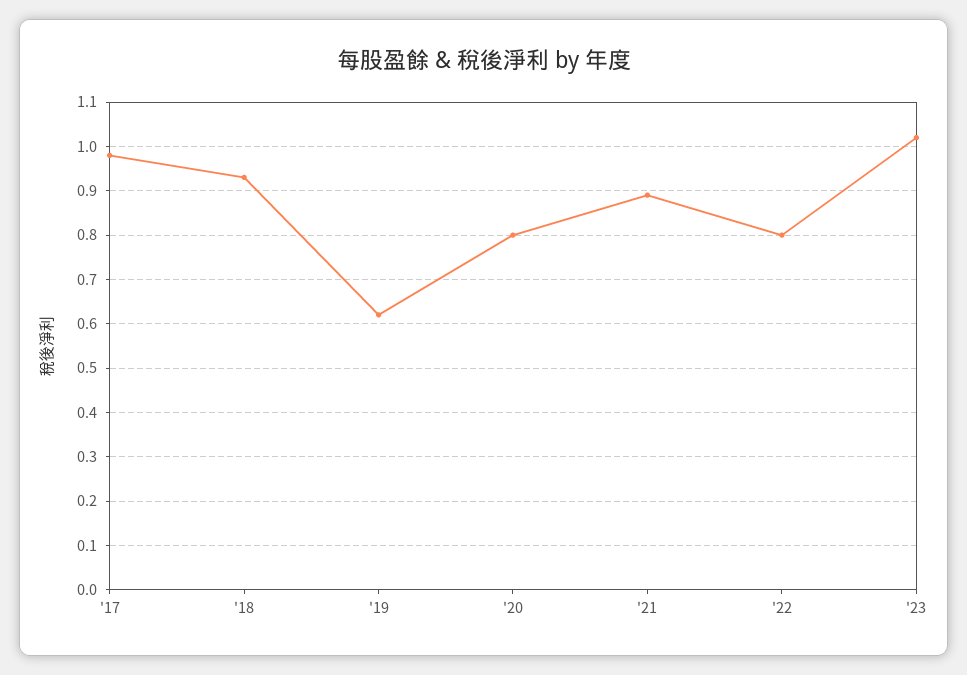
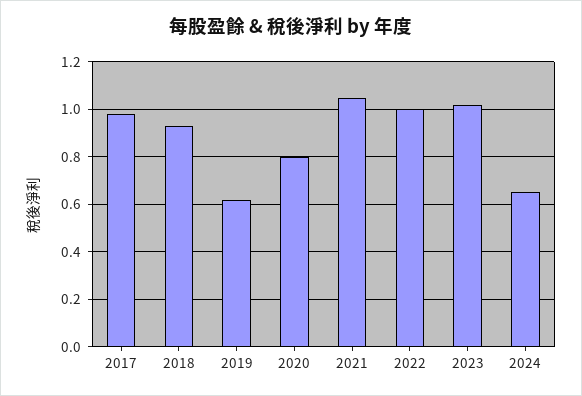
'21: 0.9 -> 1.05
'22: 0.8 -> 1
2024: none -> 0.65

